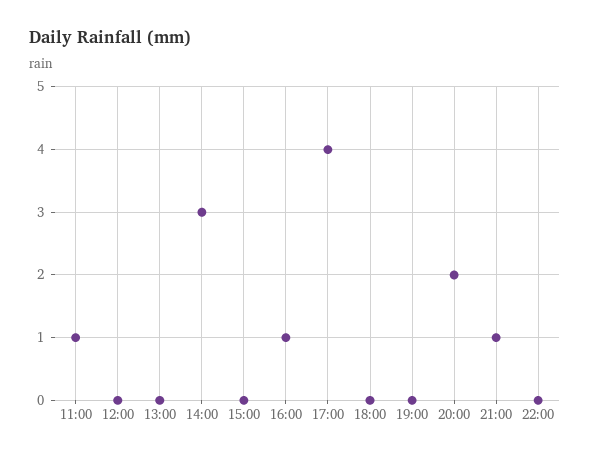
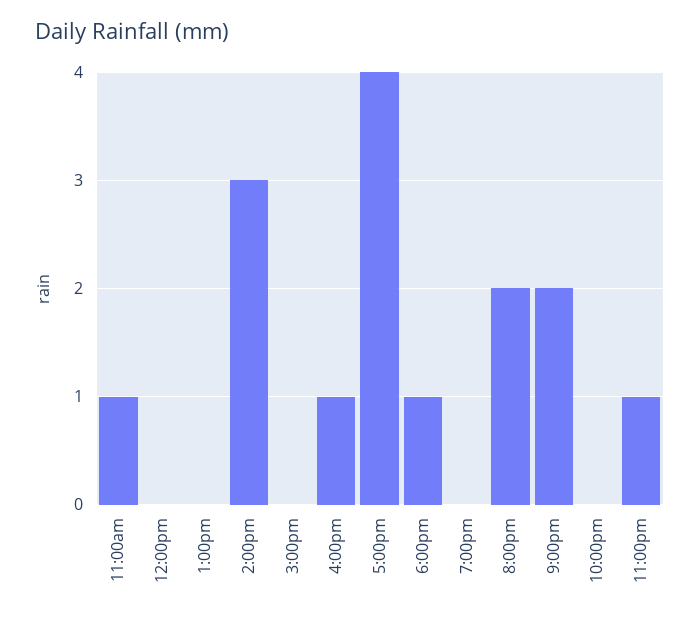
18:00: 0 -> 1
21:00: 1 -> 2
11:00pm: none -> 1

